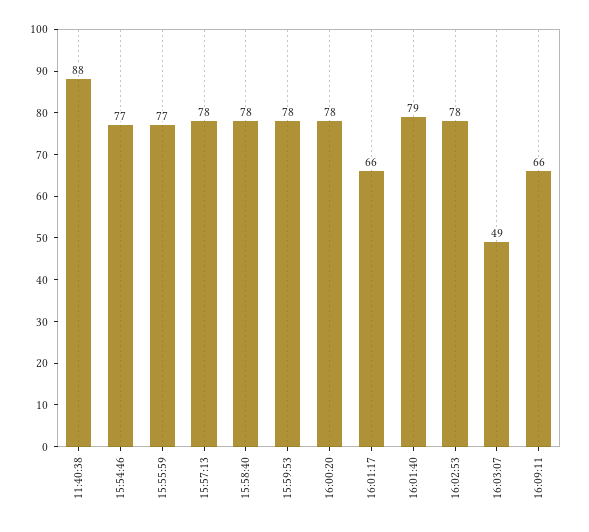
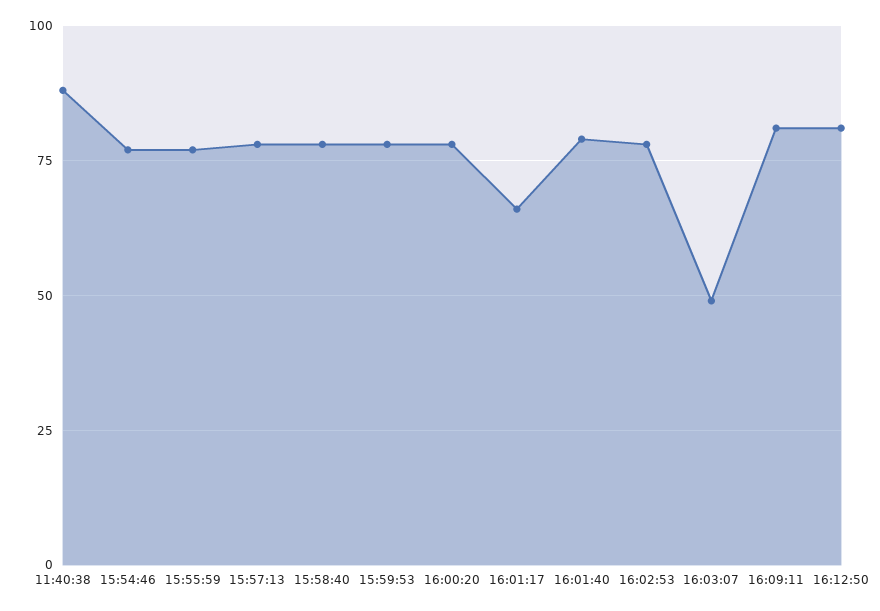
16:09:11: 66 -> 80
16:12:50: none -> 80

